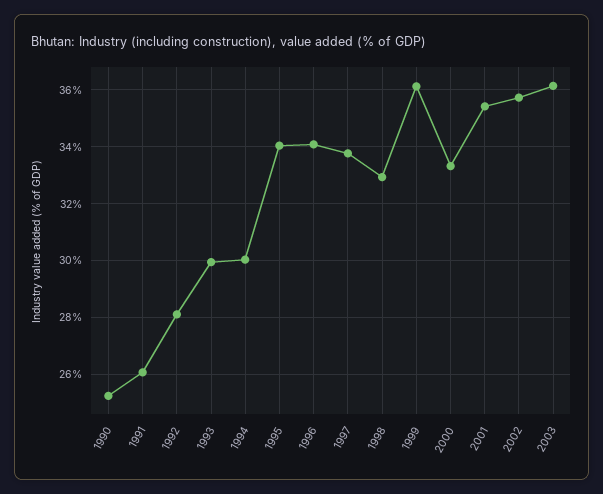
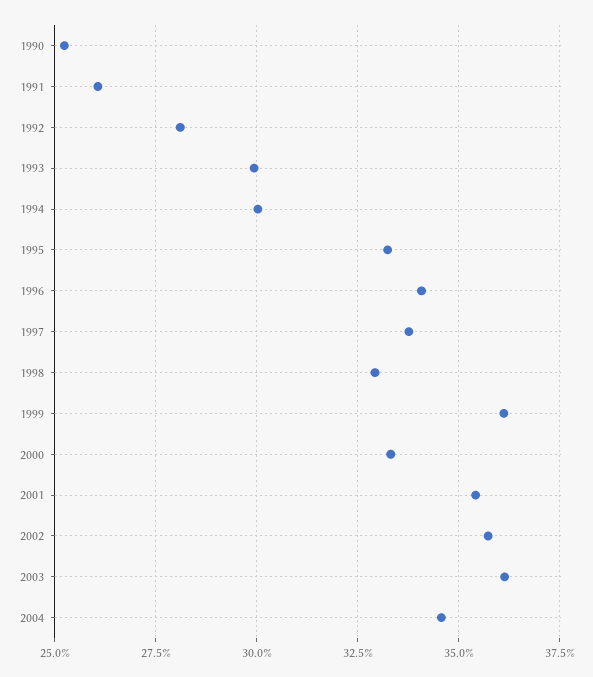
1995: 34 -> 33.25
2004: none -> 34.5

